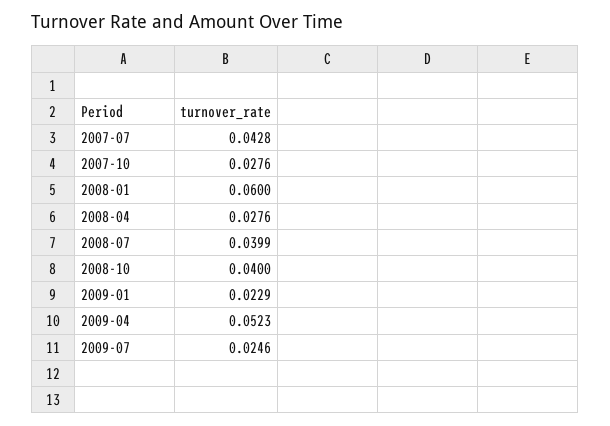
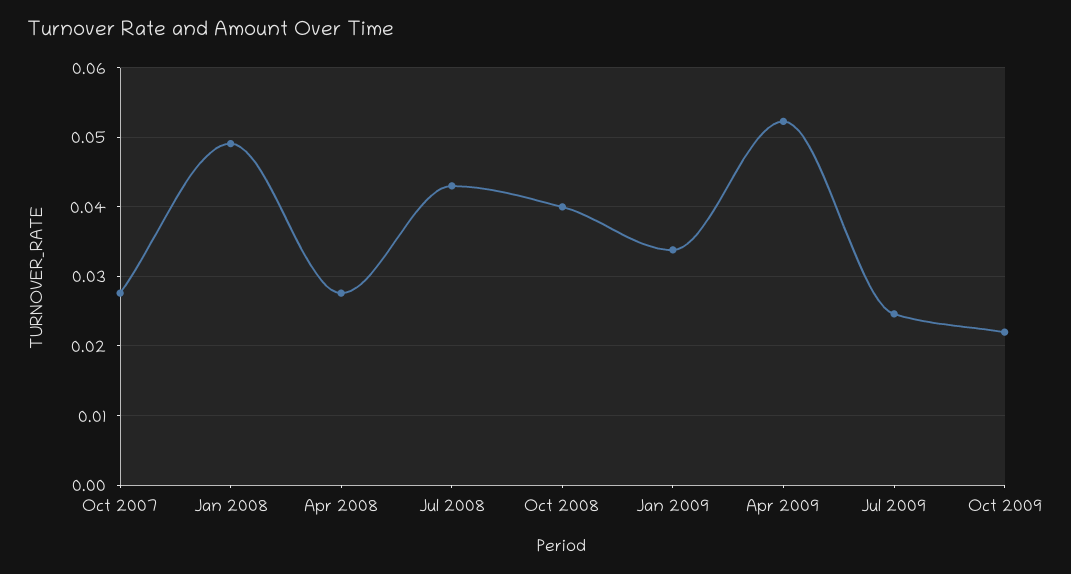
2007-07: 0.0428 -> none
2008-01: 0.06 -> 0.049
2008-07: 0.0399 -> 0.043
2009-01: 0.0229 -> 0.034
Oct 2009: none -> 0.022

